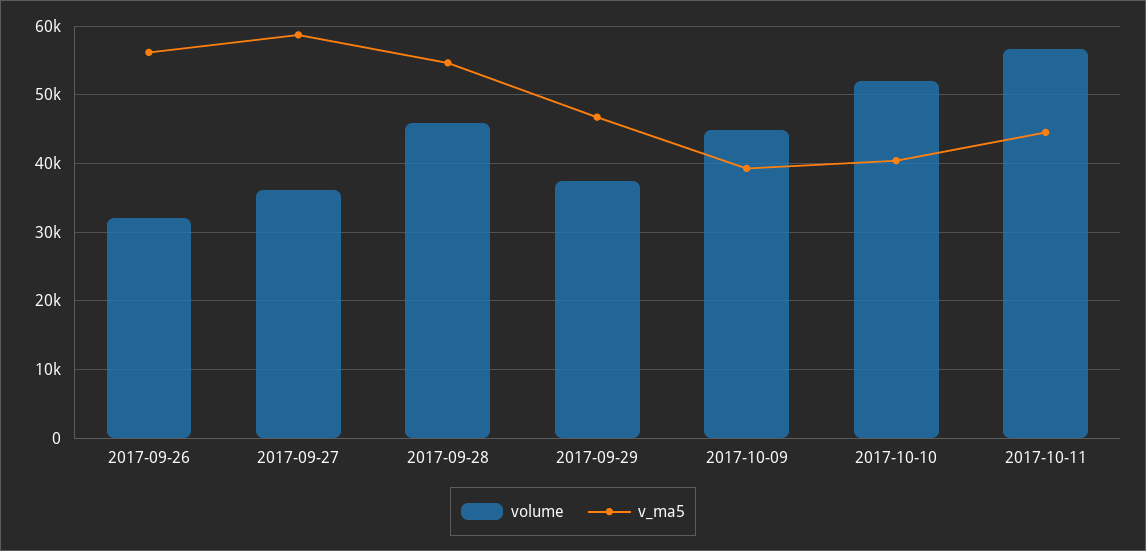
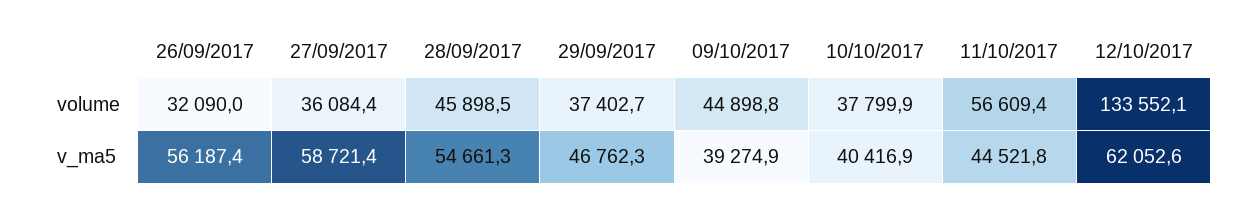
volume, 2017-10-10: 52000 -> 37799.9
volume, 12/10/2017: none -> 133552.1
v_ma5, 12/10/2017: none -> 62052.6

